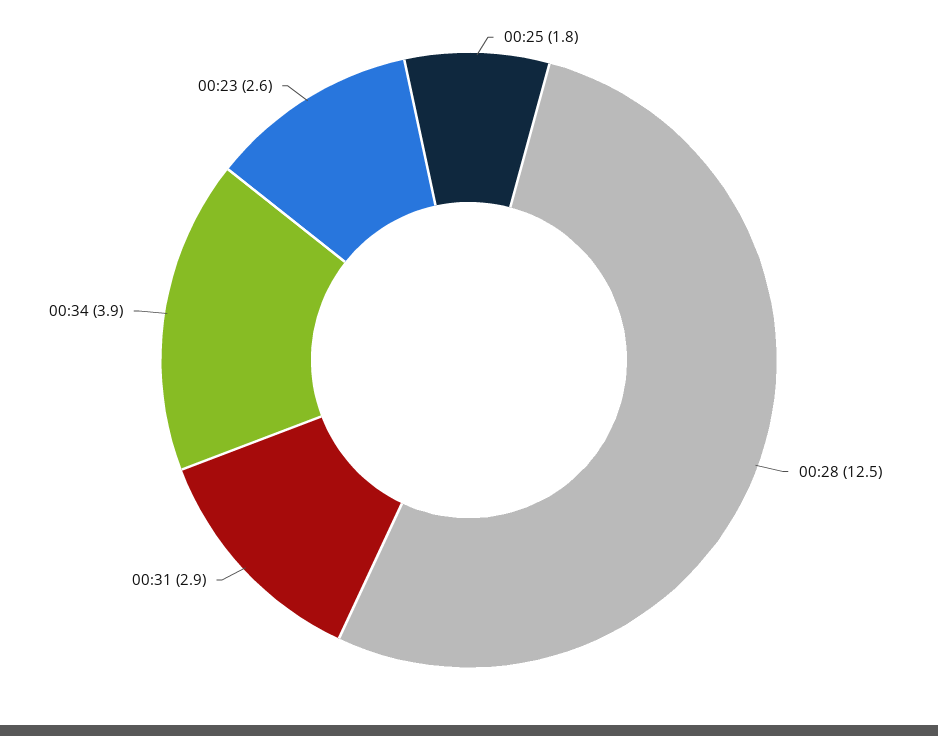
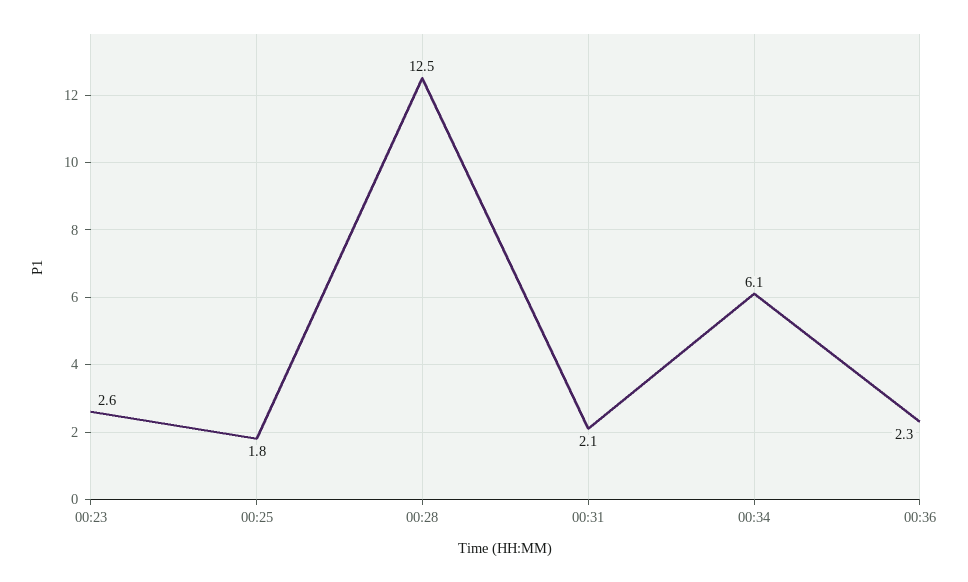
00:31: 2.9 -> 2.1
00:34: 3.9 -> 6.1
00:36: none -> 2.3

